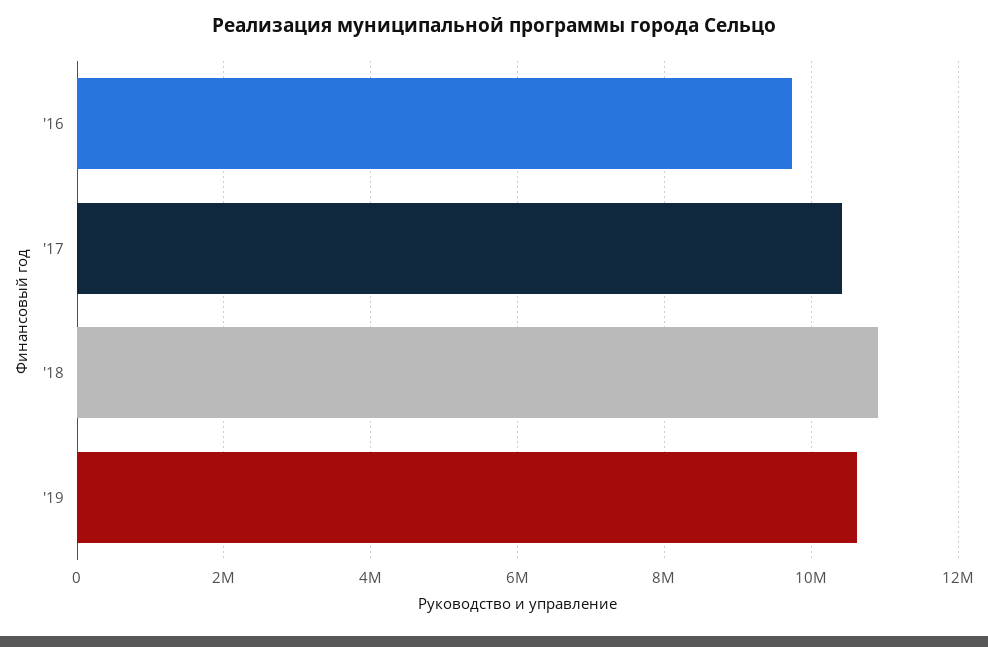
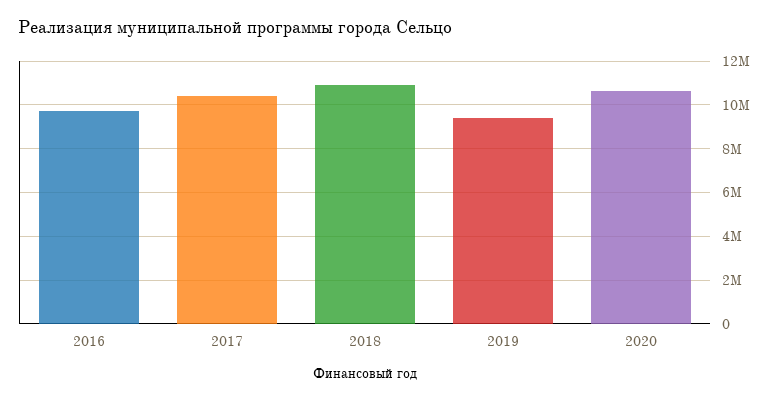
'19: 10600000 -> 9500000
2020: none -> 10500000

